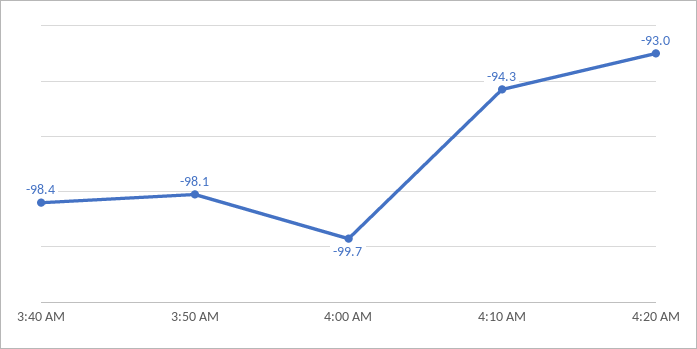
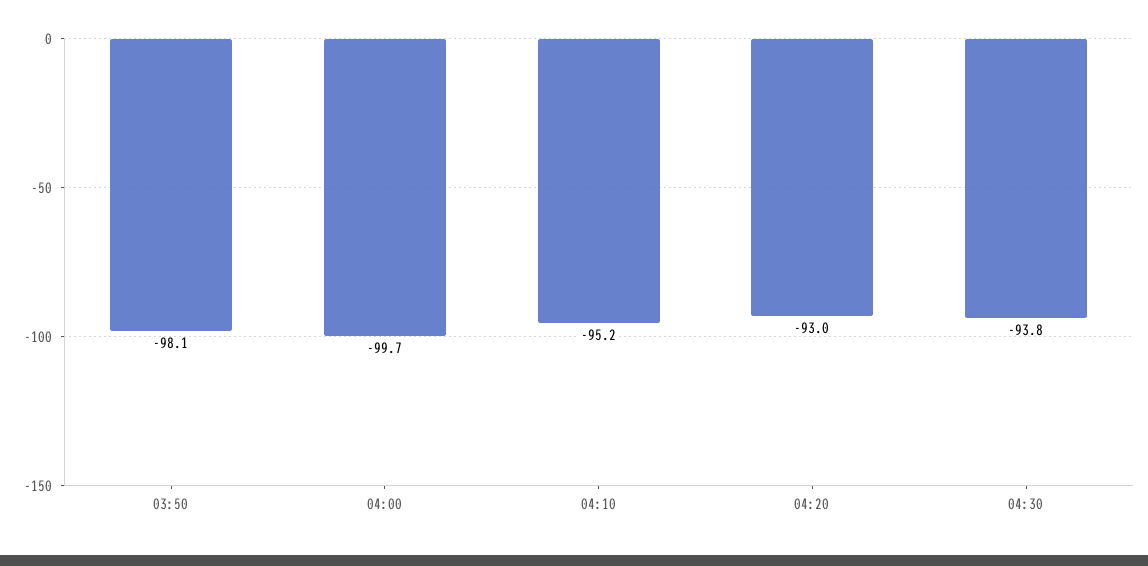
3:40 AM: -98.4 -> none
4:10 AM: -94.3 -> -95.2
04:30: none -> -93.8

